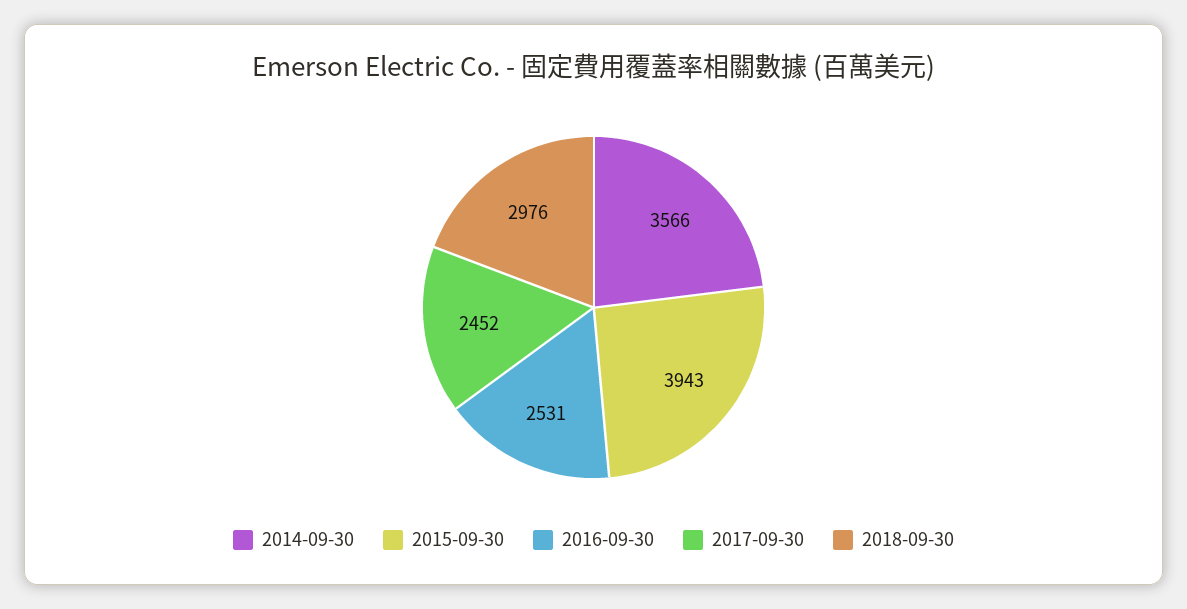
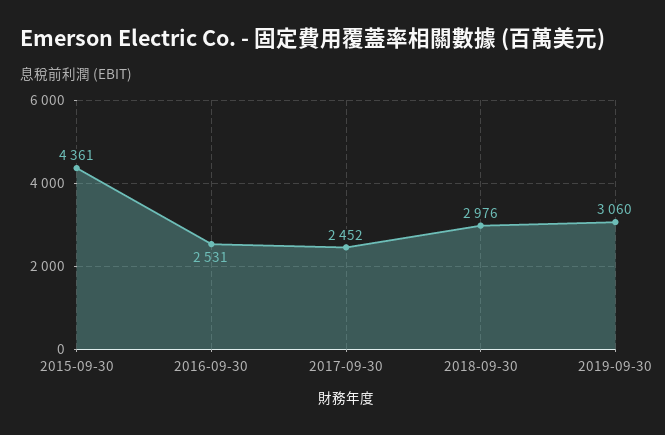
2014-09-30: 3566 -> none
2015-09-30: 3943 -> 4361
2019-09-30: none -> 3060

